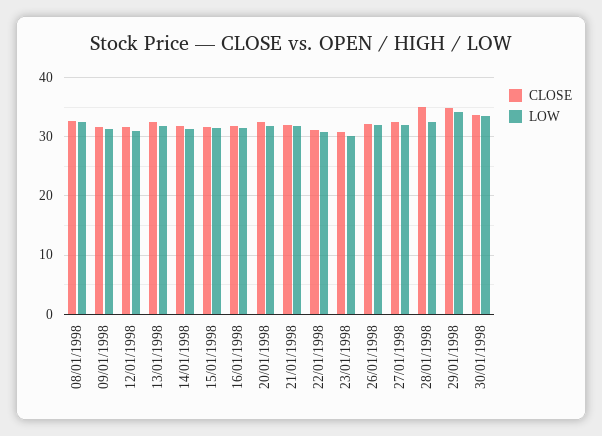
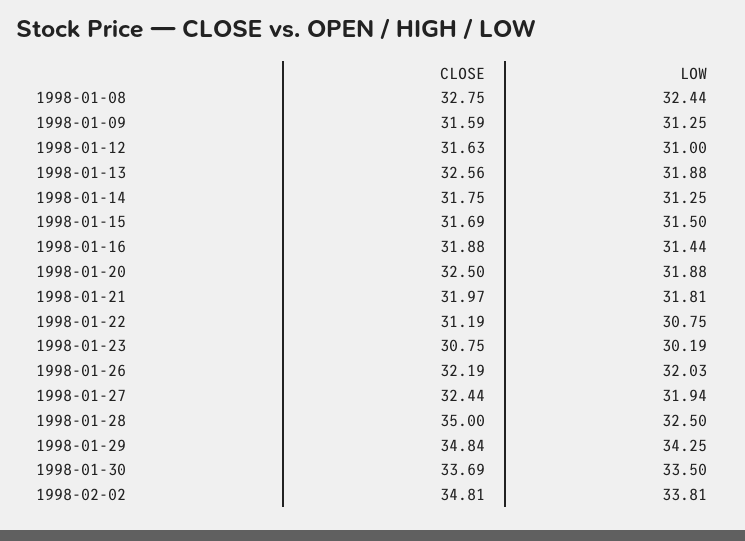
CLOSE, 1998-02-02: none -> 34.81
LOW, 1998-02-02: none -> 33.81

